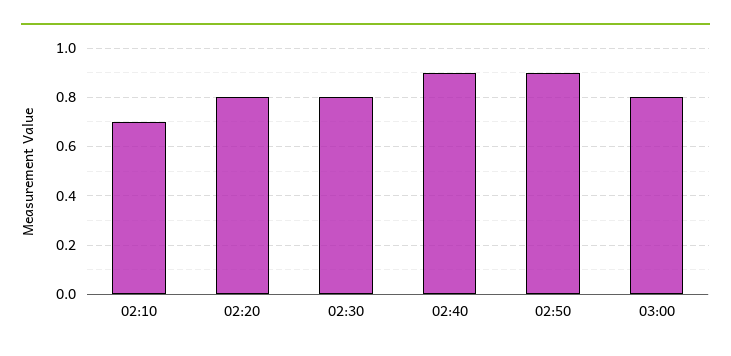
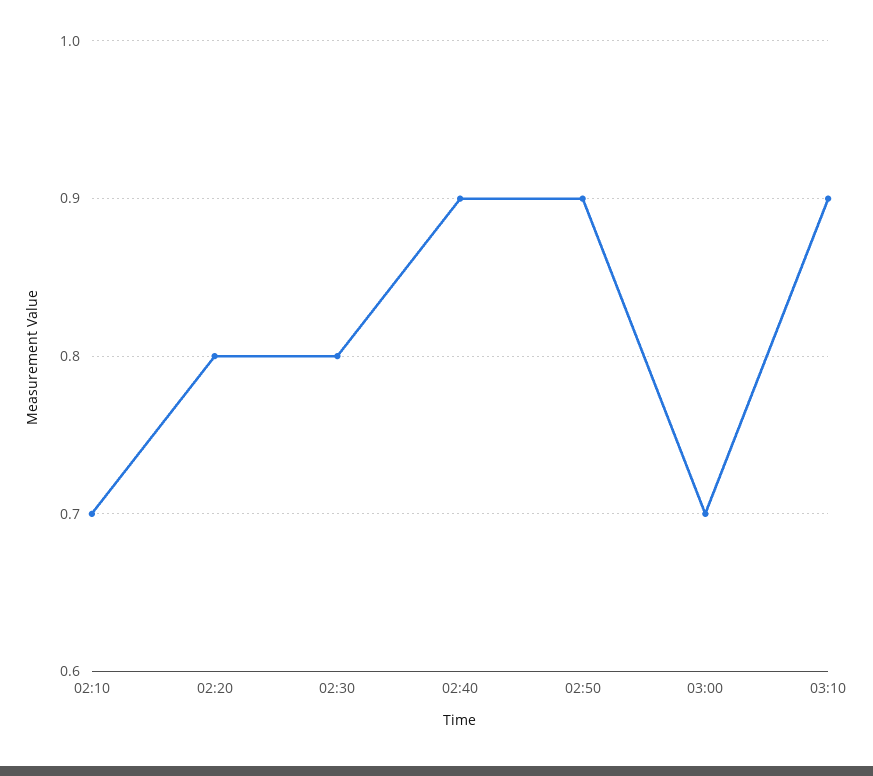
03:00: 0.8 -> 0.7
03:10: none -> 0.9

